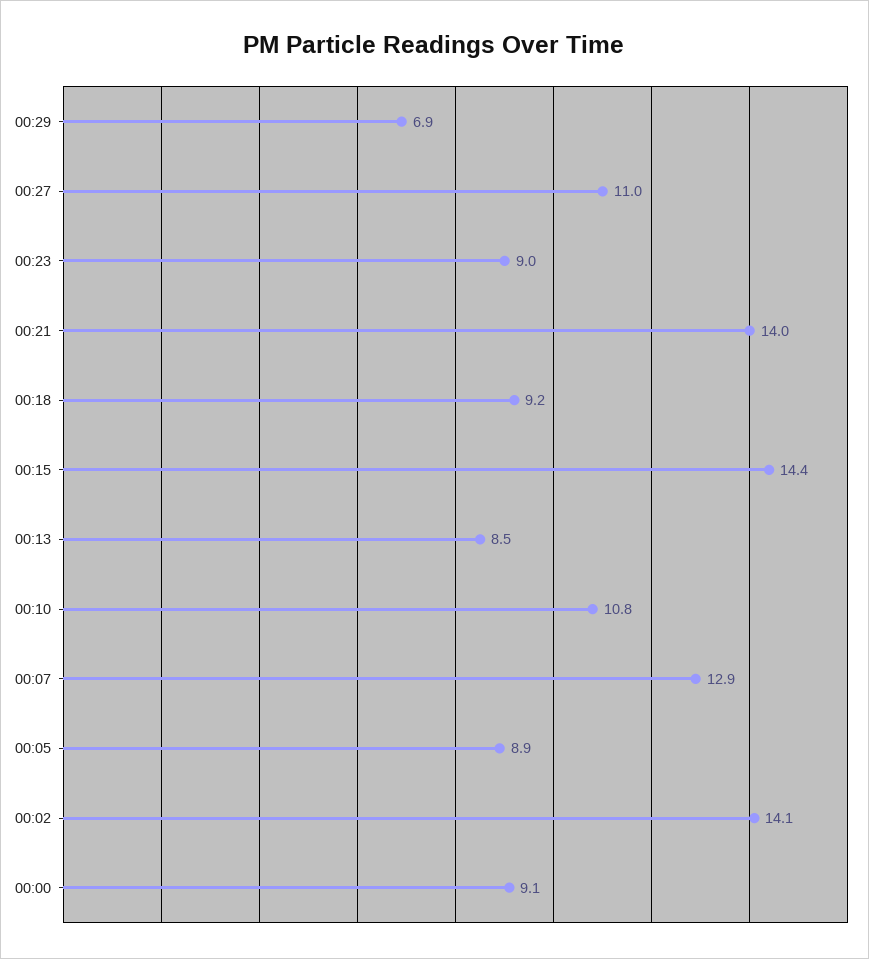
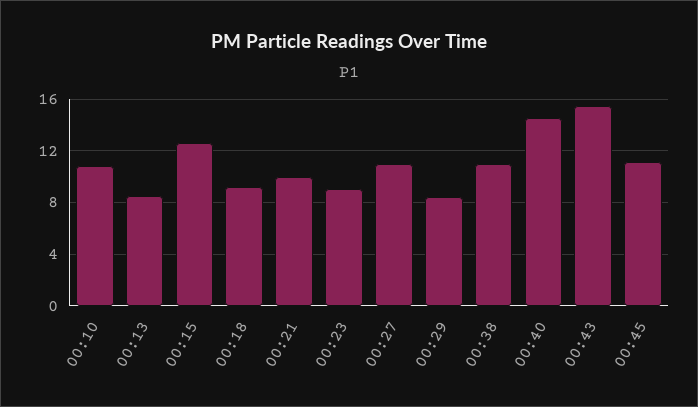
00:29: 6.9 -> 8.5
00:21: 14 -> 10
00:15: 14.4 -> 12.5
00:07: 12.9 -> none
00:05: 8.9 -> none
00:02: 14.1 -> none
00:00: 9.1 -> none
00:38: none -> 11
00:40: none -> 14.5
00:43: none -> 15.5
00:45: none -> 11

